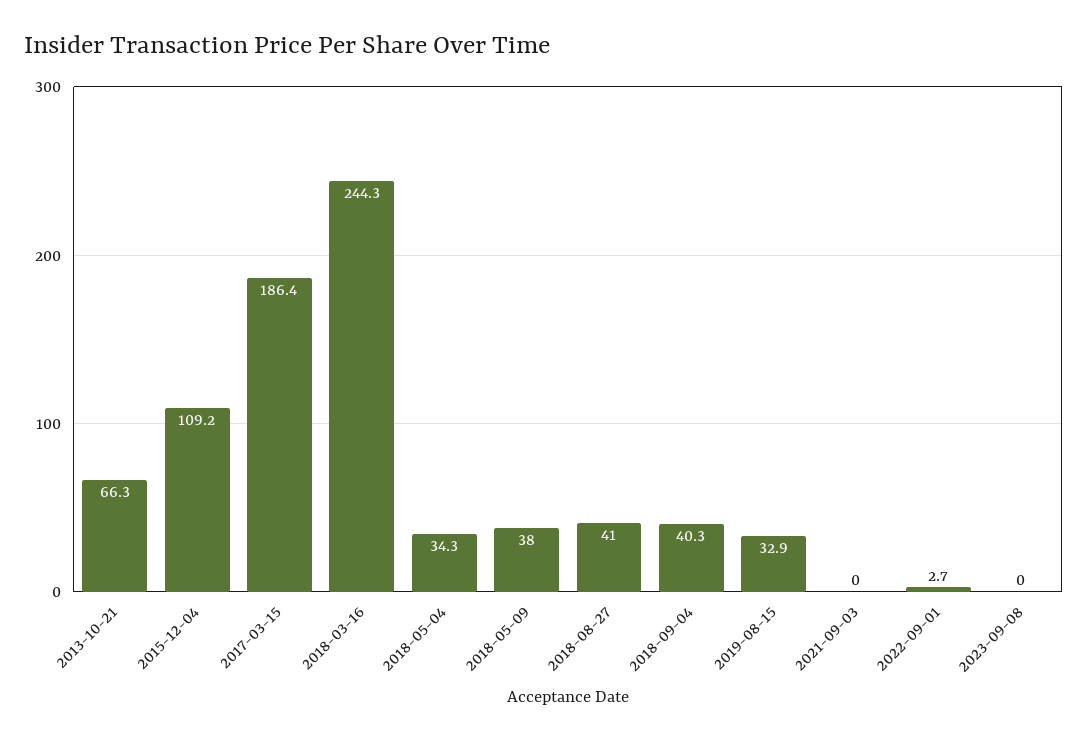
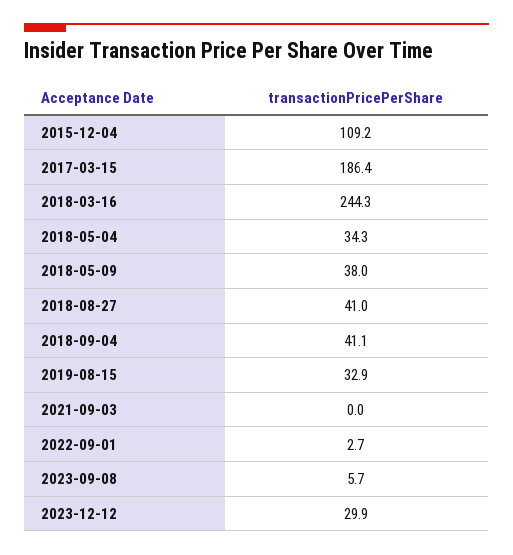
2013-10-21: 66.3 -> none
2018-09-04: 40.3 -> 41.1
2023-09-08: 0 -> 5.7
2023-12-12: none -> 29.9

